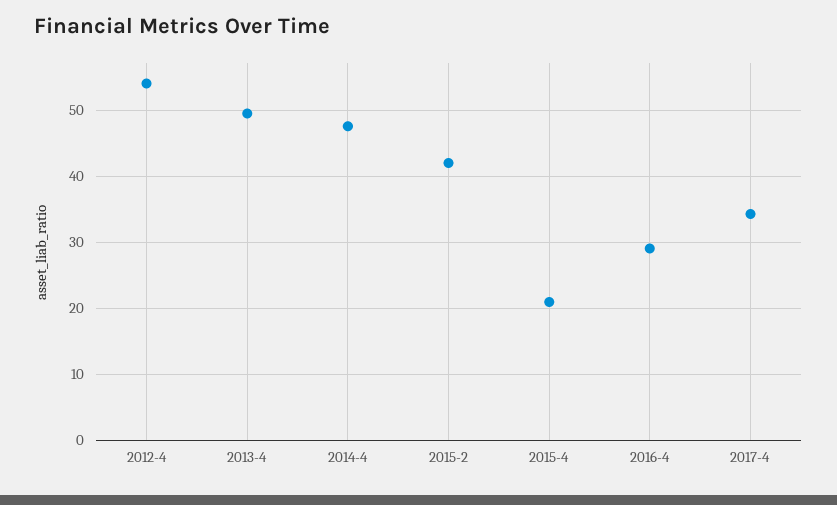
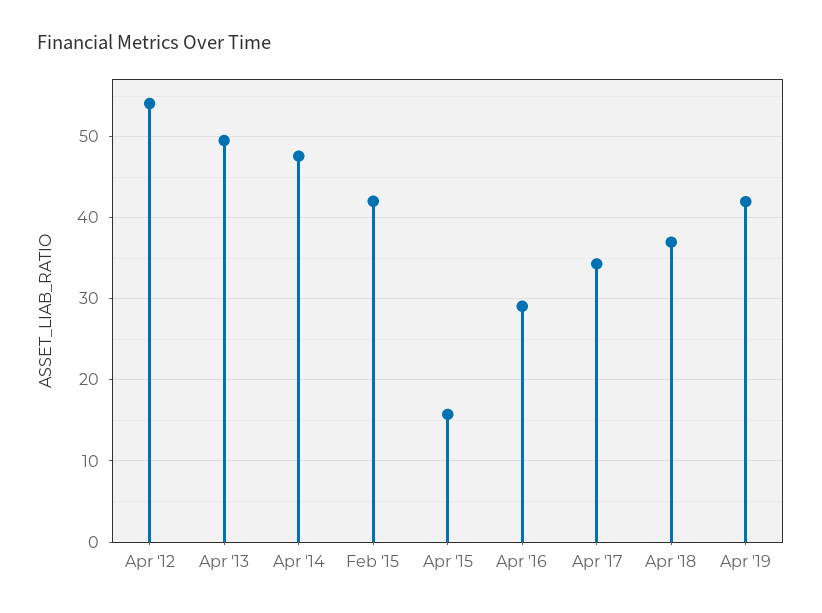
2015-4: 21 -> 16
Apr '18: none -> 37
Apr '19: none -> 42

